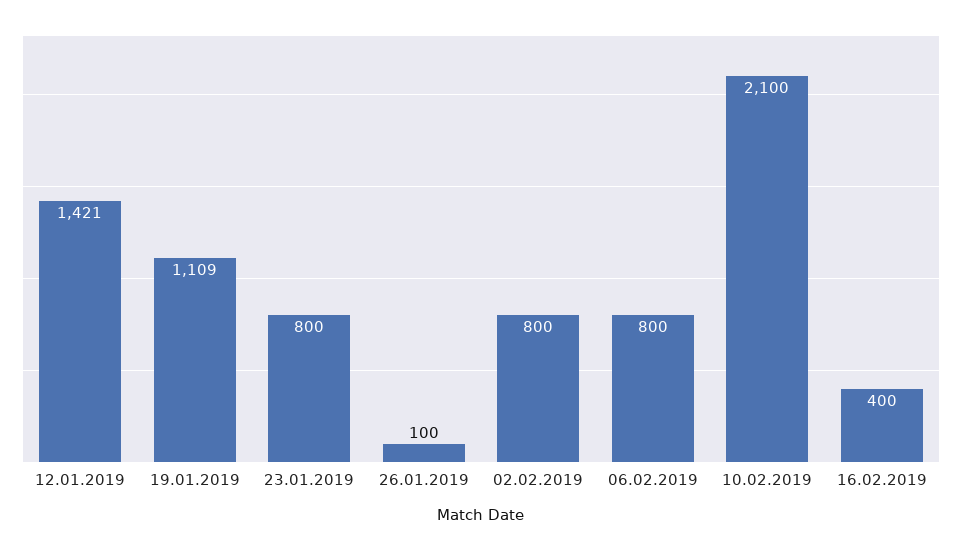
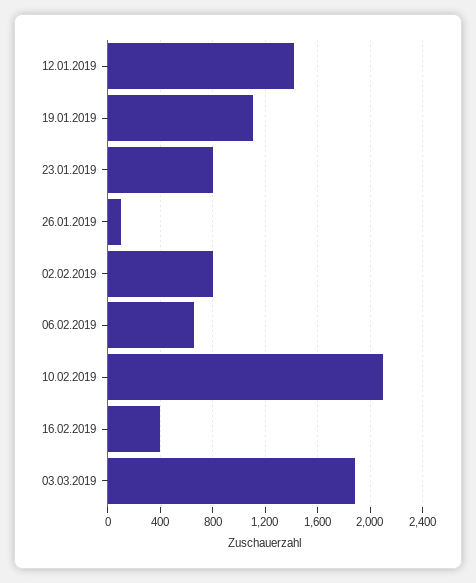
06.02.2019: 800 -> 650
03.03.2019: none -> 1900

